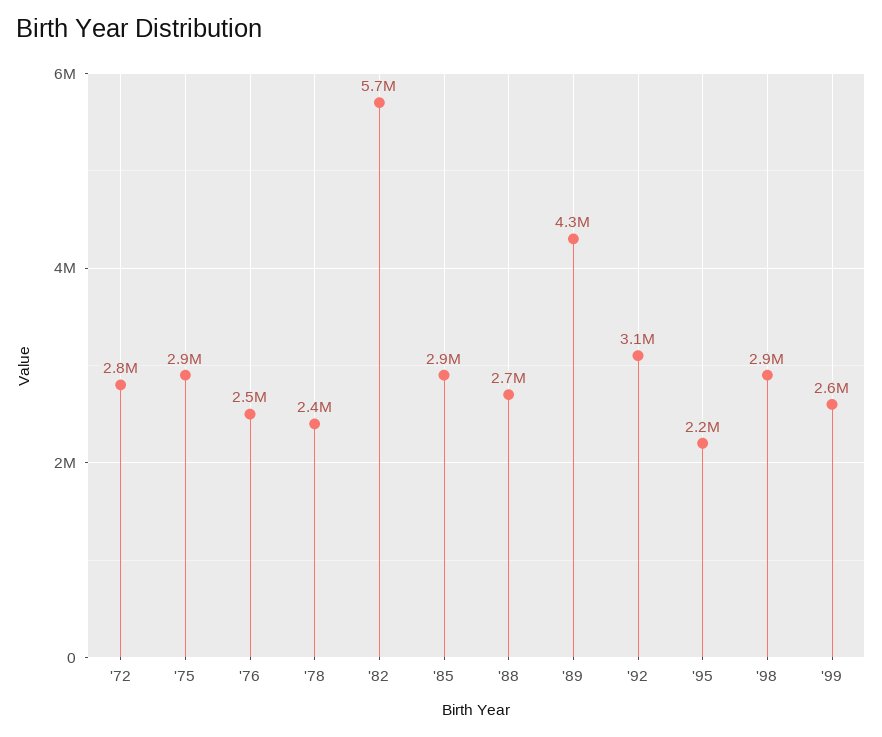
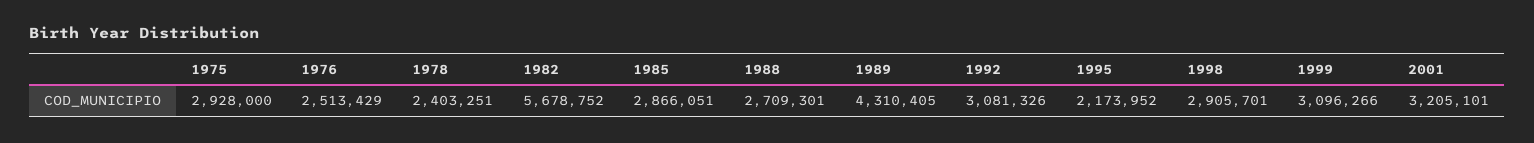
'72: 2800000 -> none
'99: 2600000 -> 3096266
2001: none -> 3205101

